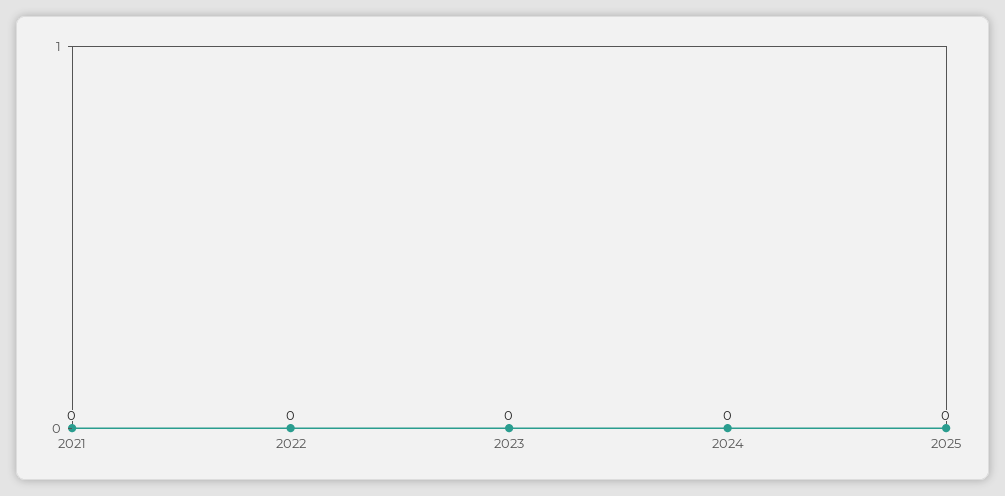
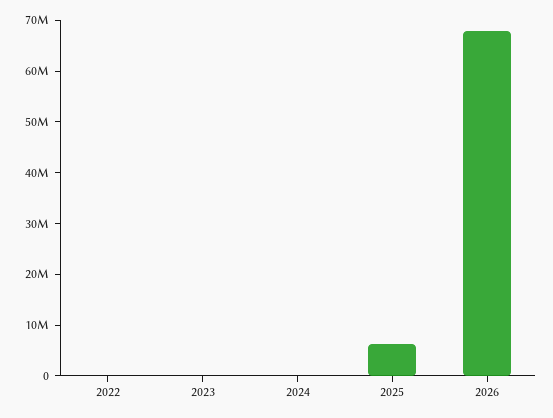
2021: 0 -> none
2025: 0 -> 6000000
2026: none -> 68000000

